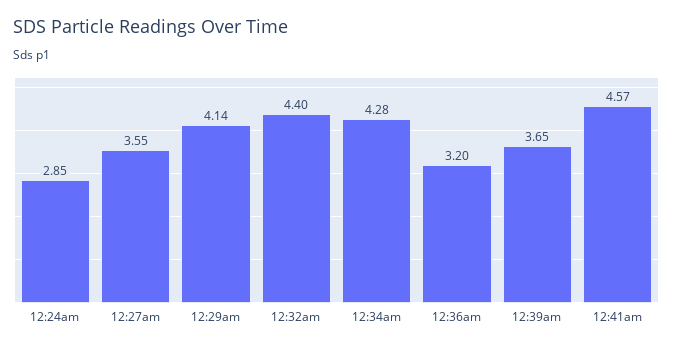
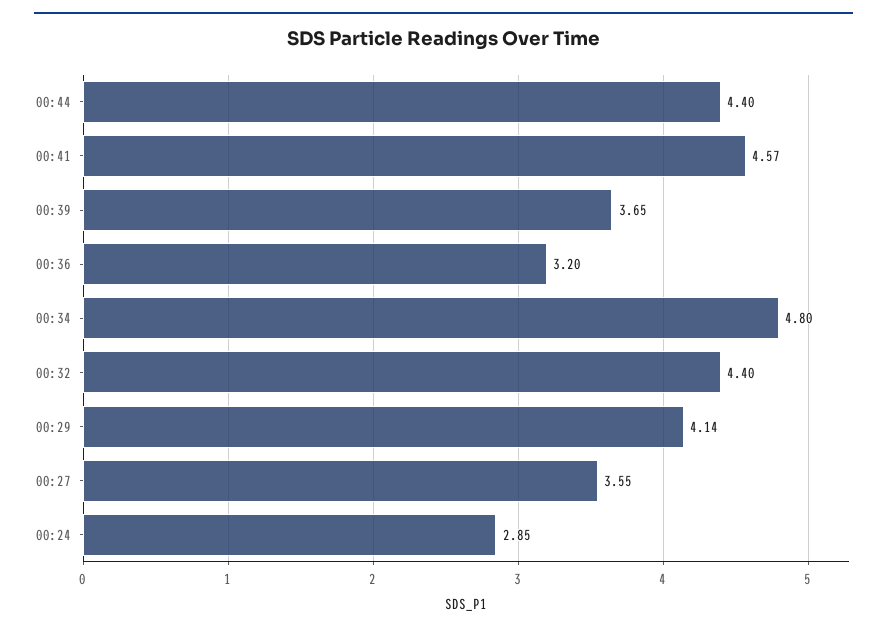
12:34am: 4.28 -> 4.8
00:44: none -> 4.4

